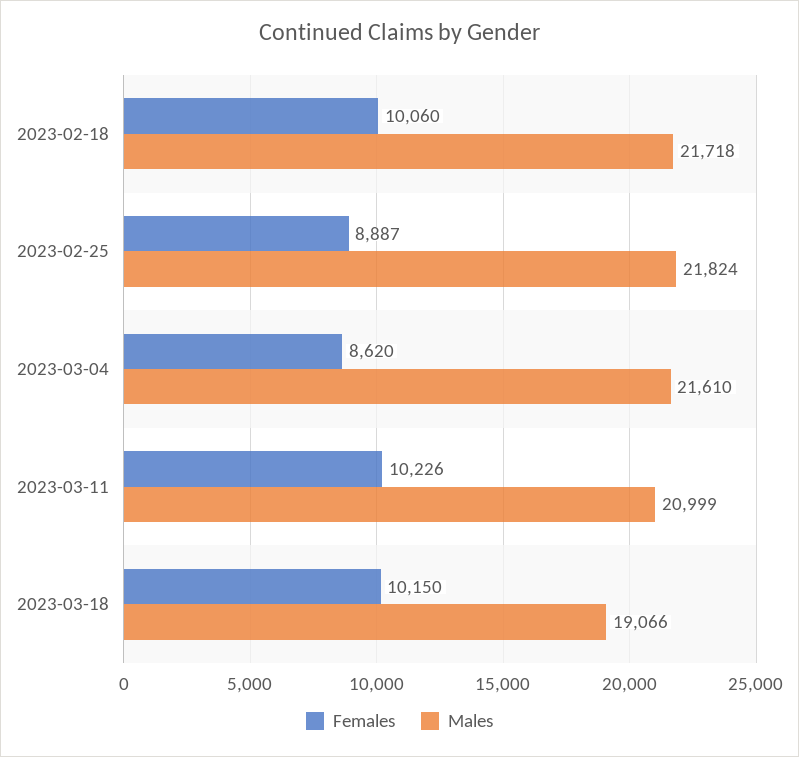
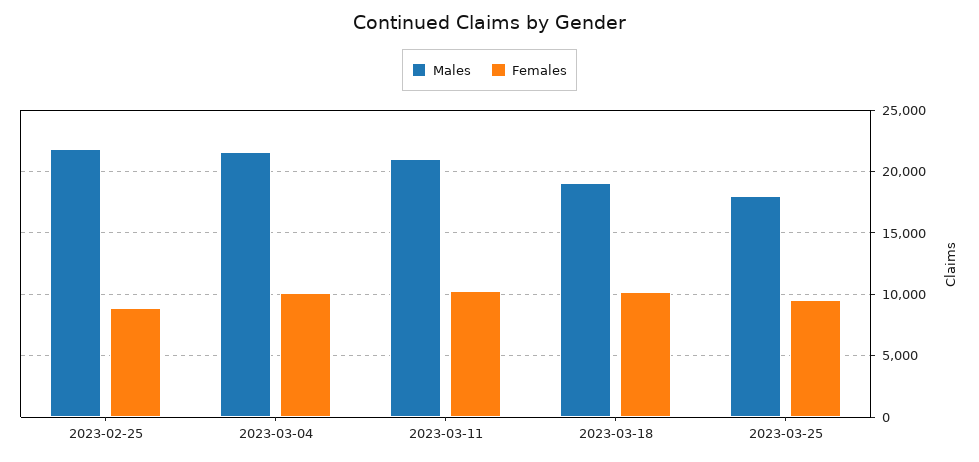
Females, 2023-02-18: 10060 -> none
Males, 2023-02-18: 21718 -> none
Females, 2023-03-04: 8620 -> 10000
Males, 2023-03-25: none -> 18000
Females, 2023-03-25: none -> 9500

